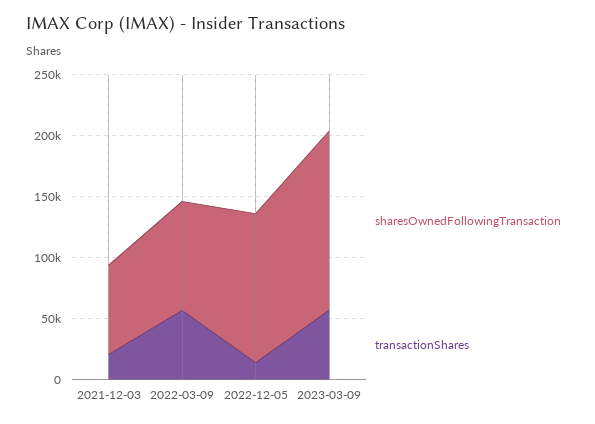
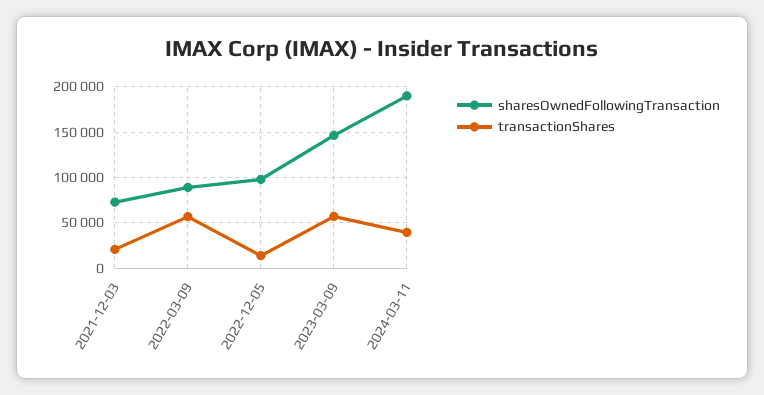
sharesOwnedFollowingTransaction, 2022-12-05: 120000 -> 100000
sharesOwnedFollowingTransaction, 2024-03-11: none -> 190000
transactionShares, 2024-03-11: none -> 40000

